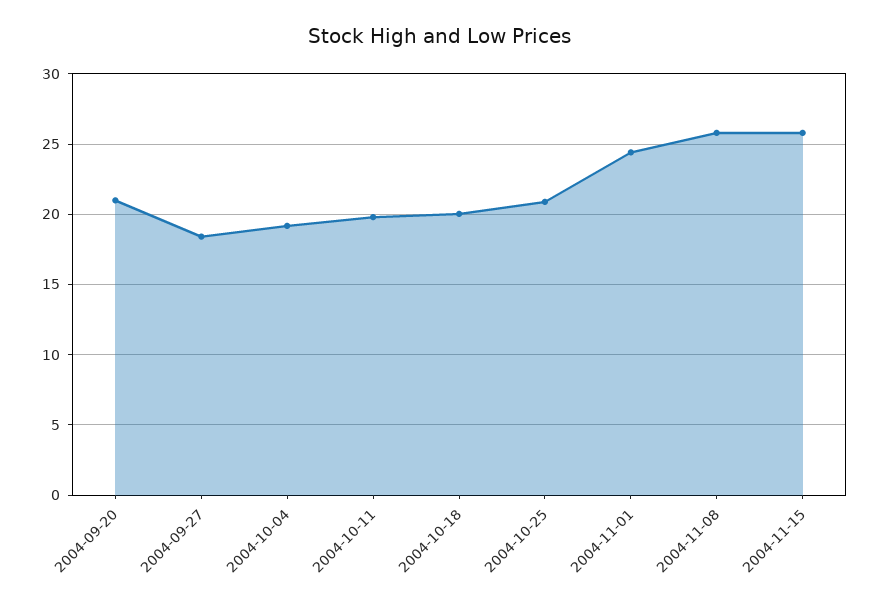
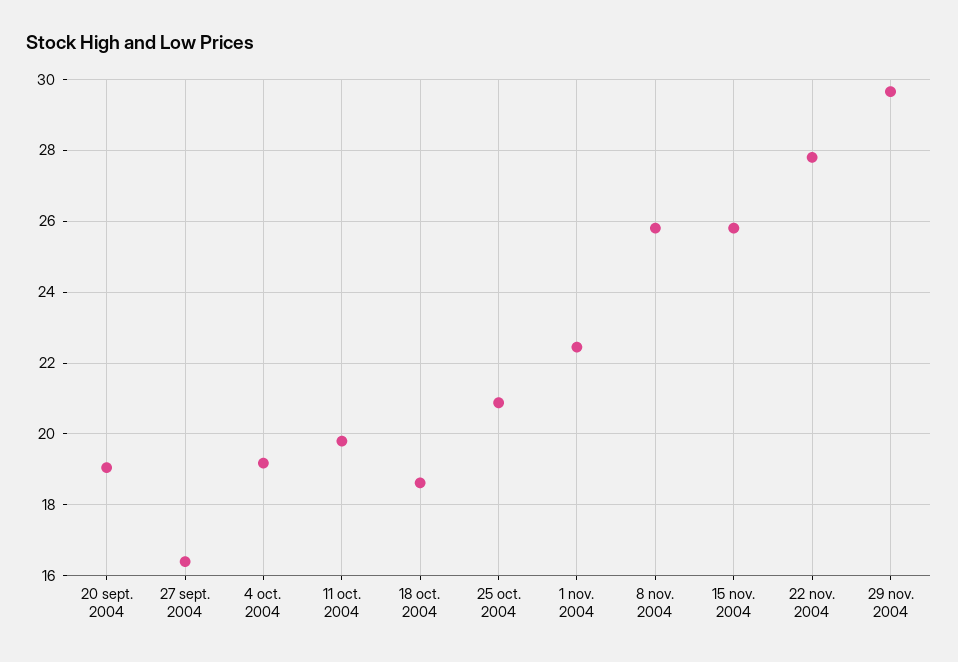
2004-09-20: 21 -> 19
2004-09-27: 18.5 -> 16.4
2004-10-18: 20 -> 18.6
2004-11-01: 24.5 -> 22.4
22 nov. 2004: none -> 27.8
29 nov. 2004: none -> 29.6

